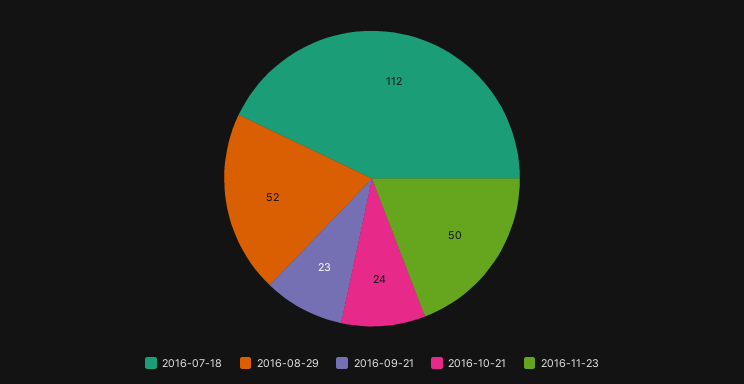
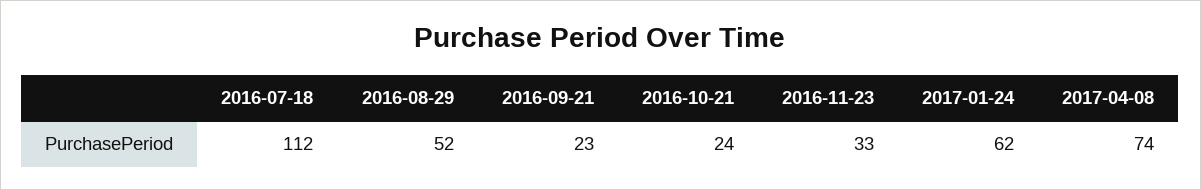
2016-11-23: 50 -> 33
2017-01-24: none -> 62
2017-04-08: none -> 74

